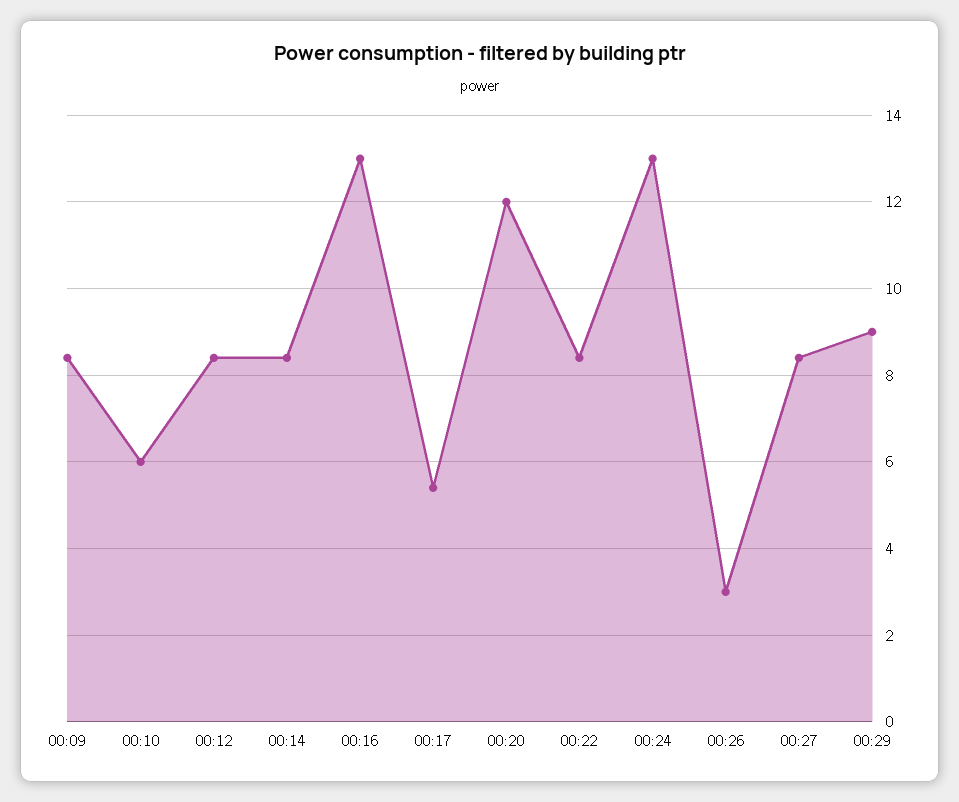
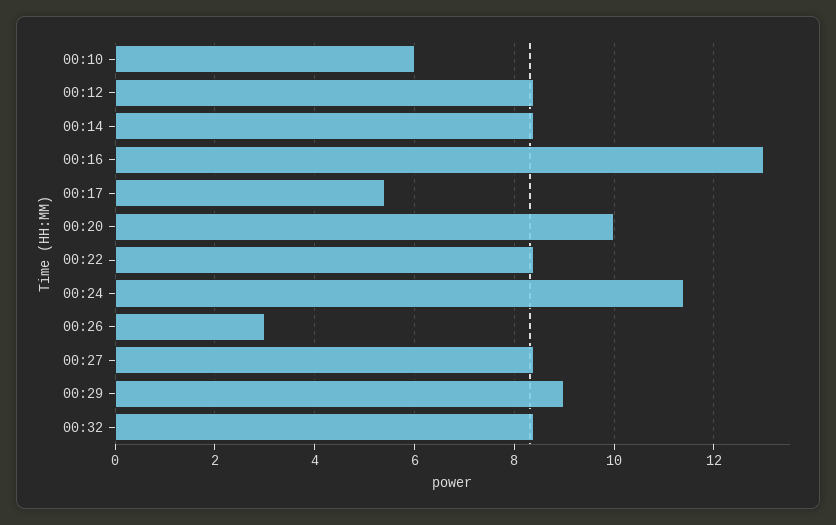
00:09: 8.5 -> none
00:20: 12 -> 10
00:24: 13 -> 11.5
00:32: none -> 8.5

